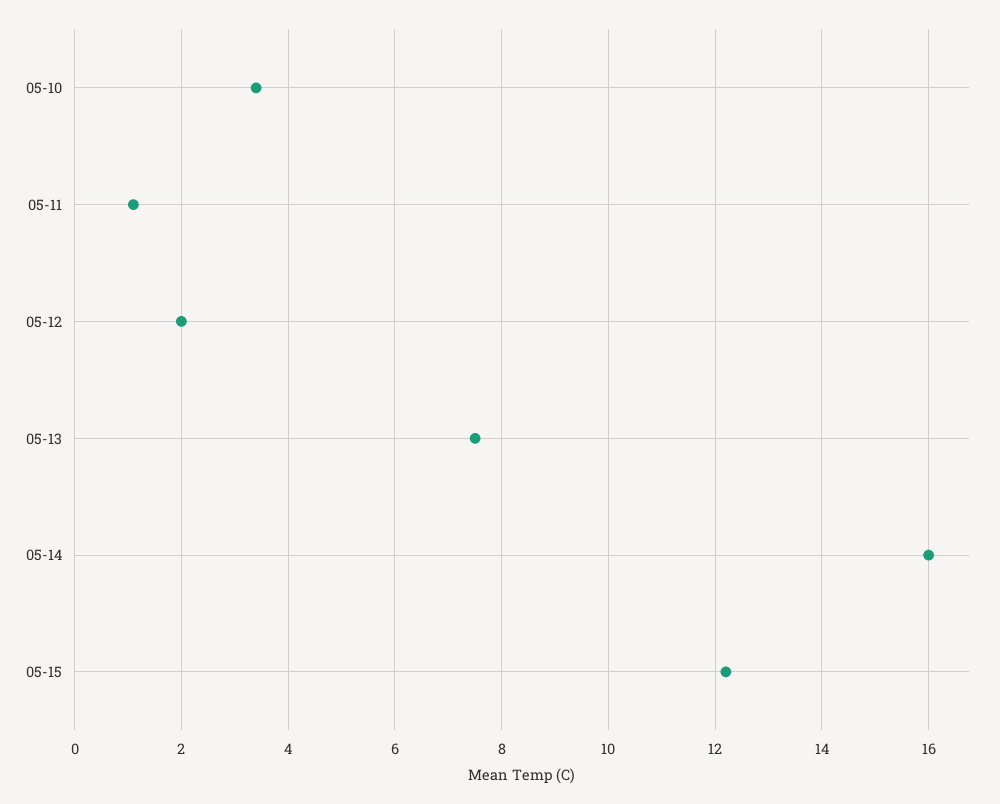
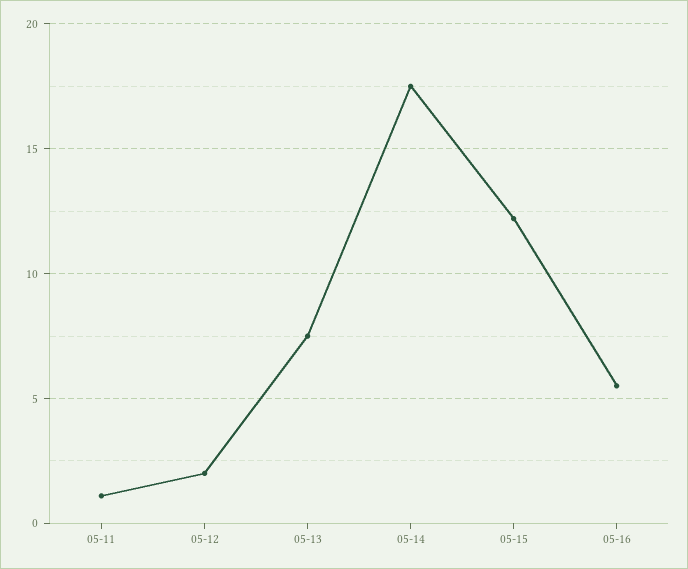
05-10: 3.5 -> none
05-14: 16 -> 17.5
05-16: none -> 5.5

